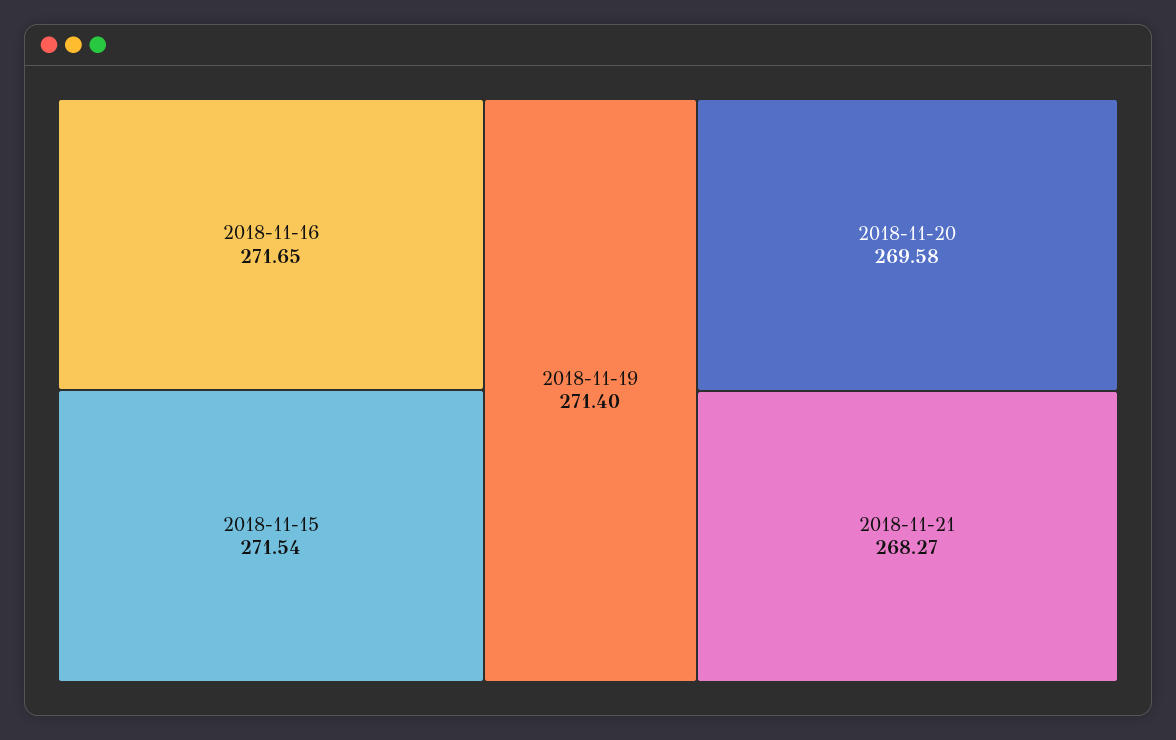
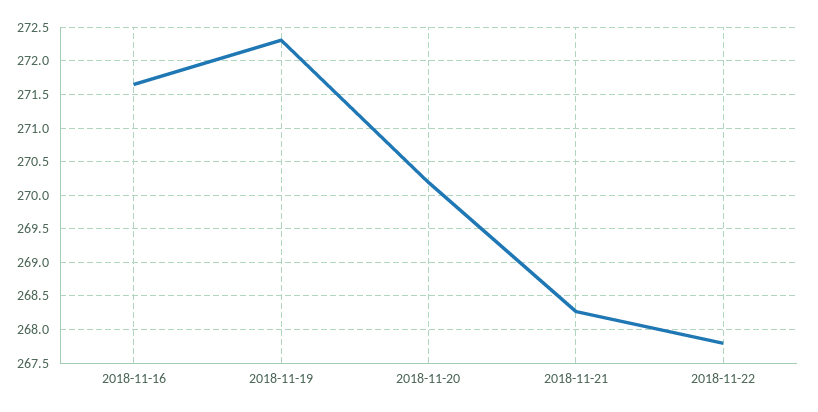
2018-11-15: 271.54 -> none
2018-11-19: 271.4 -> 272.3
2018-11-20: 269.58 -> 270.2
2018-11-22: none -> 267.8

